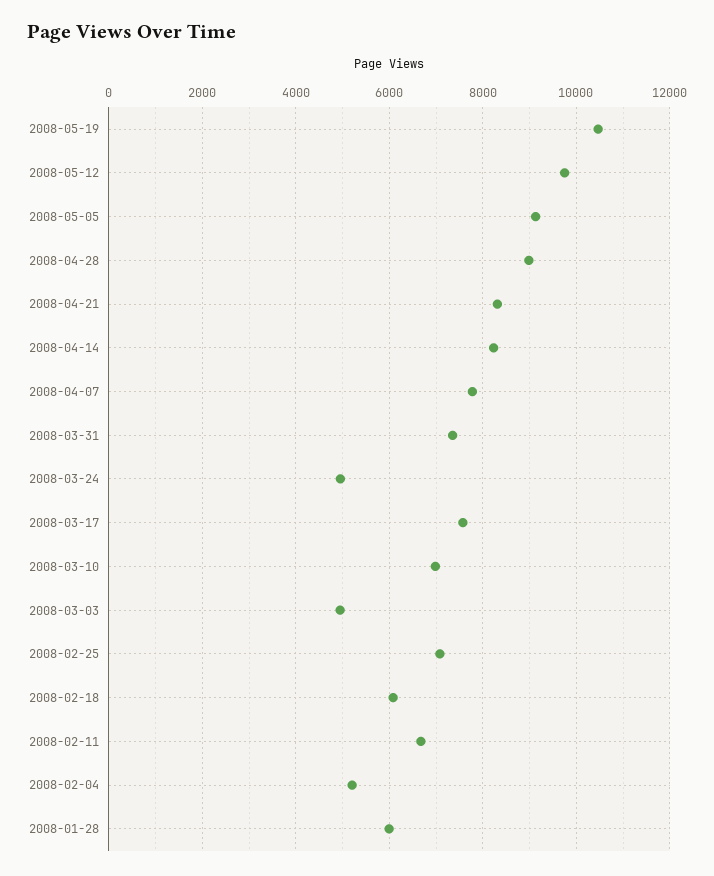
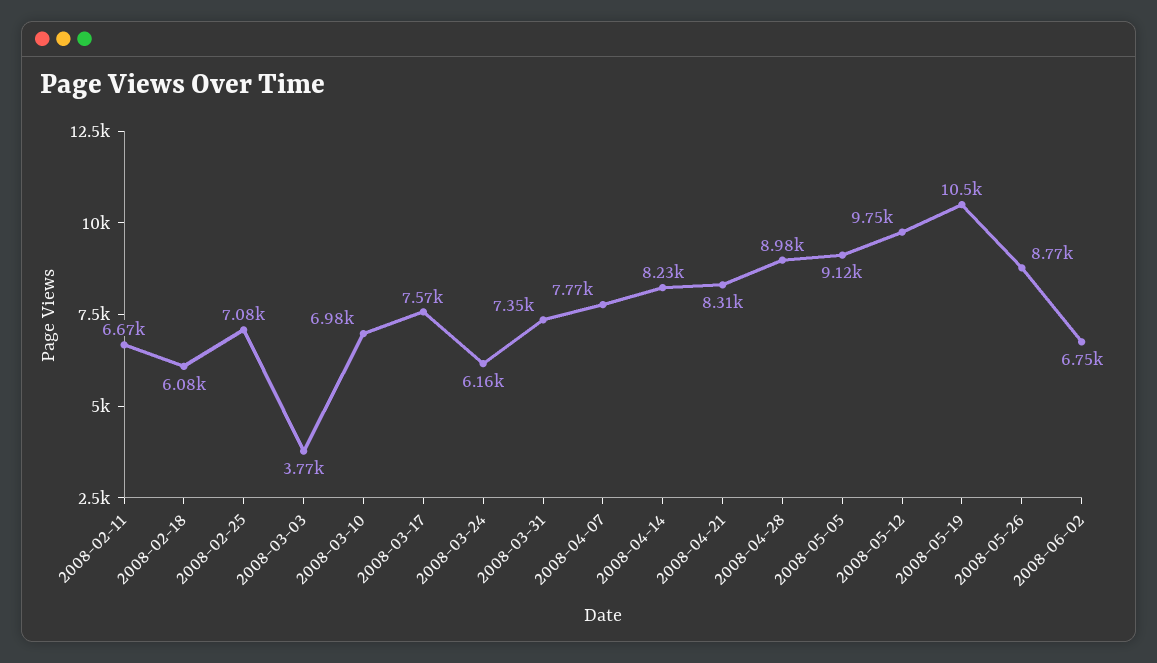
2008-03-24: 5000 -> 6160
2008-03-03: 5000 -> 3770
2008-02-04: 5200 -> none
2008-01-28: 6000 -> none
2008-05-26: none -> 8770
2008-06-02: none -> 6750

